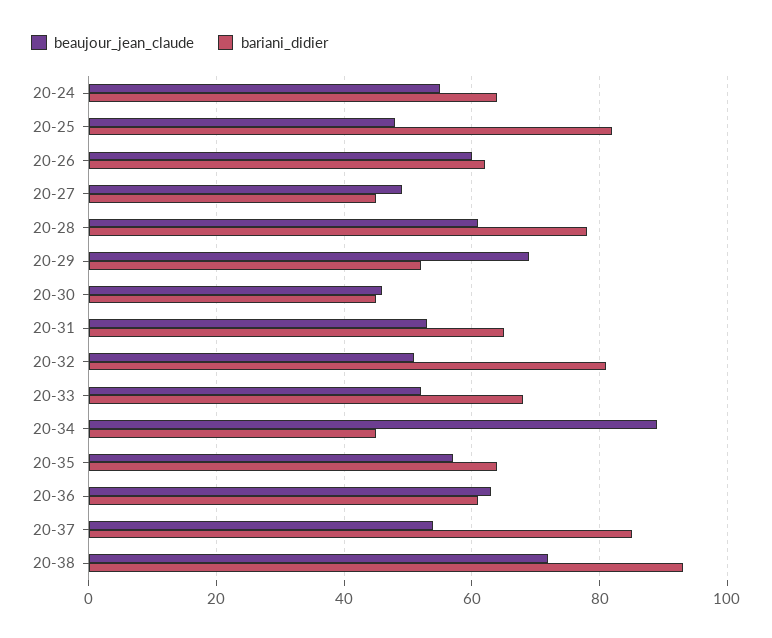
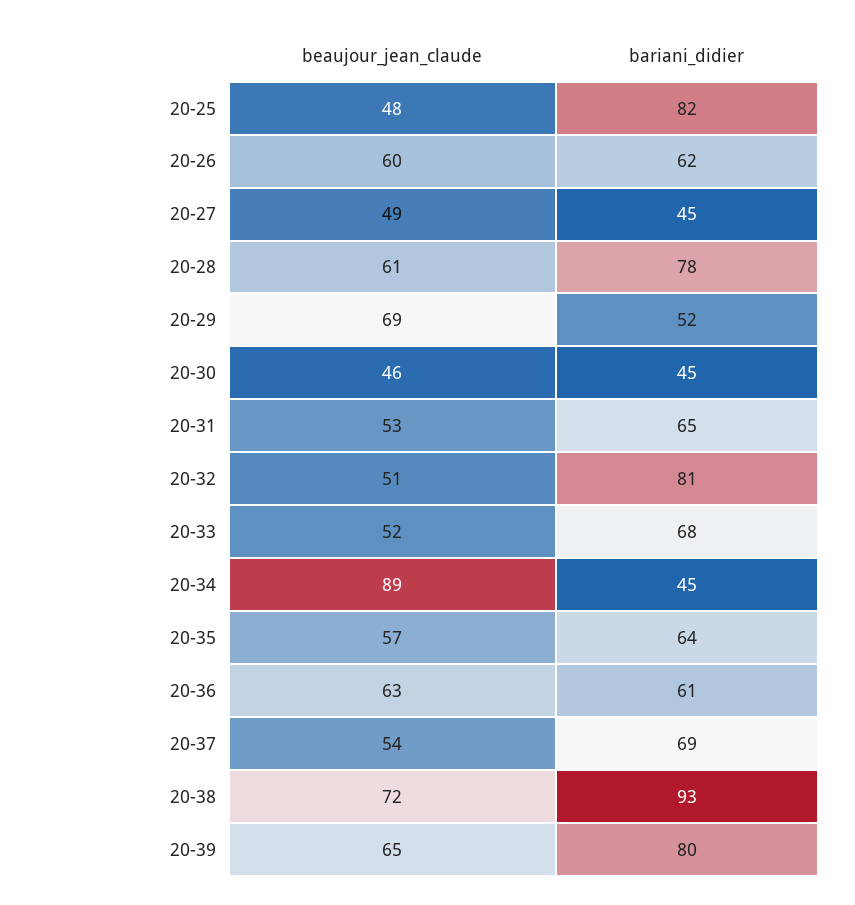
beaujour_jean_claude, 20-24: 55 -> none
bariani_didier, 20-24: 65 -> none
bariani_didier, 20-37: 85 -> 69
beaujour_jean_claude, 20-39: none -> 65
bariani_didier, 20-39: none -> 80

